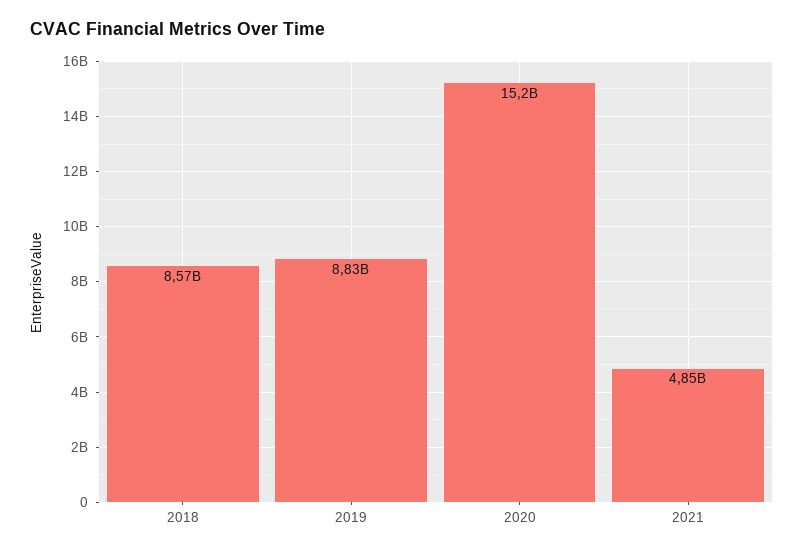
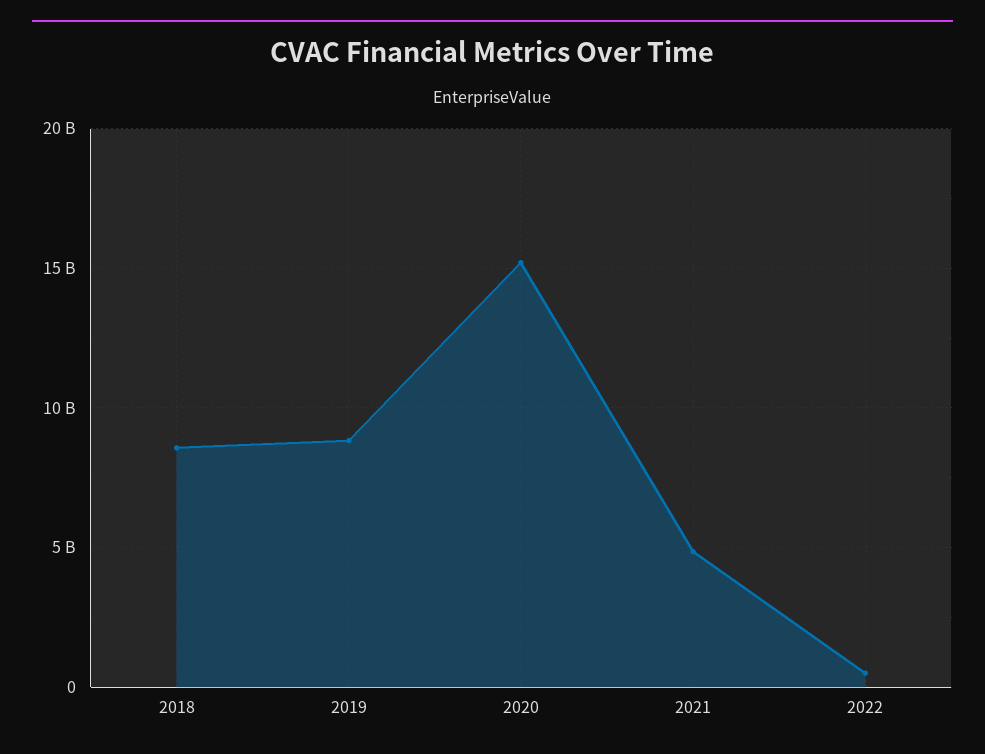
2022: none -> 500000000

